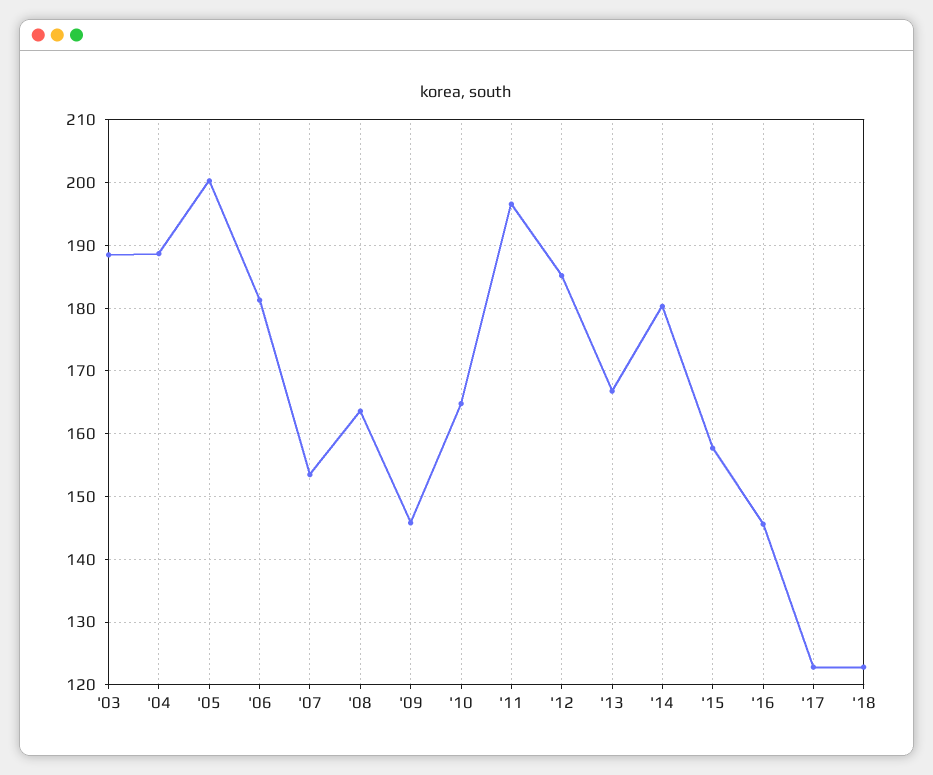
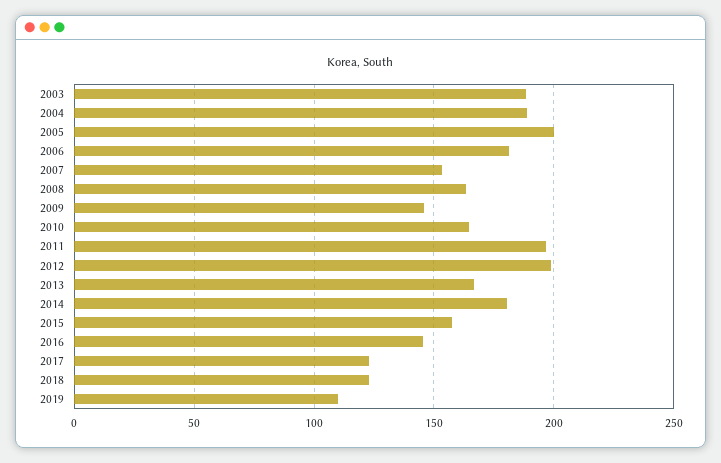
'12: 185 -> 200
2019: none -> 110

